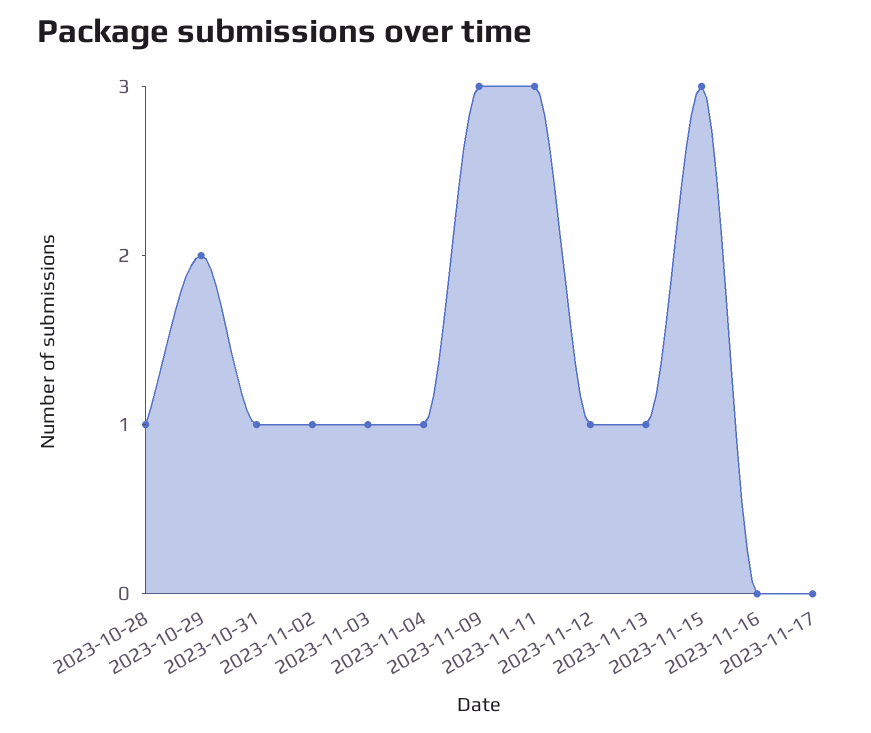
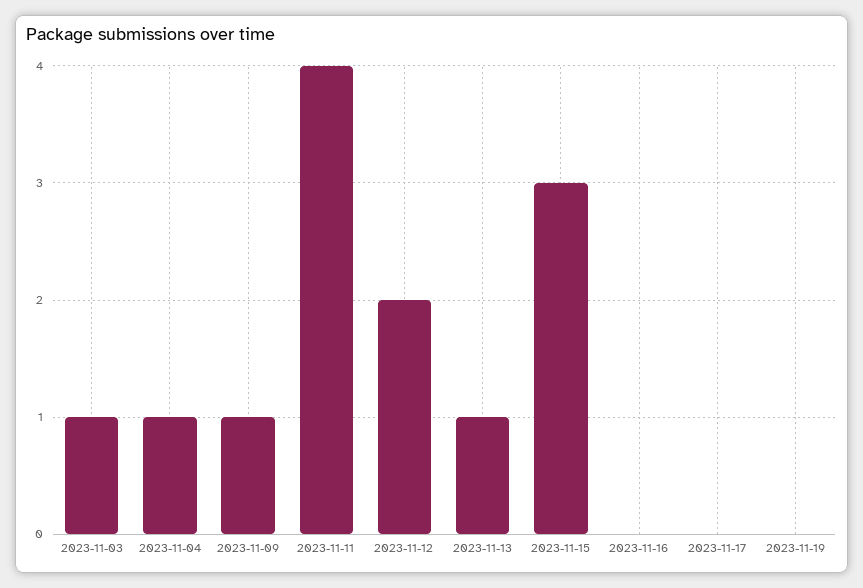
2023-10-28: 1 -> none
2023-10-29: 2 -> none
2023-10-31: 1 -> none
2023-11-02: 1 -> none
2023-11-09: 3 -> 1
2023-11-11: 3 -> 4
2023-11-12: 1 -> 2
2023-11-19: none -> 0

